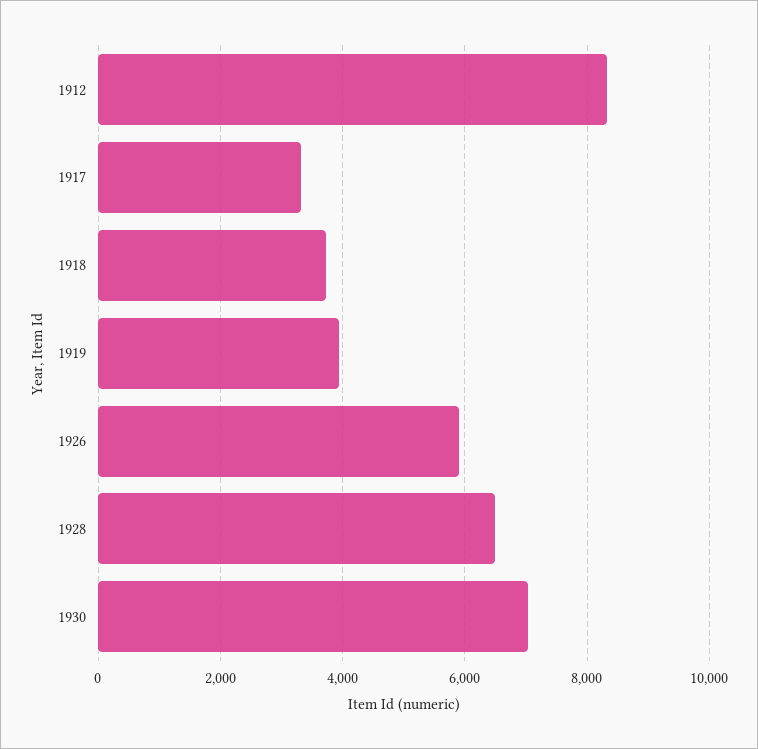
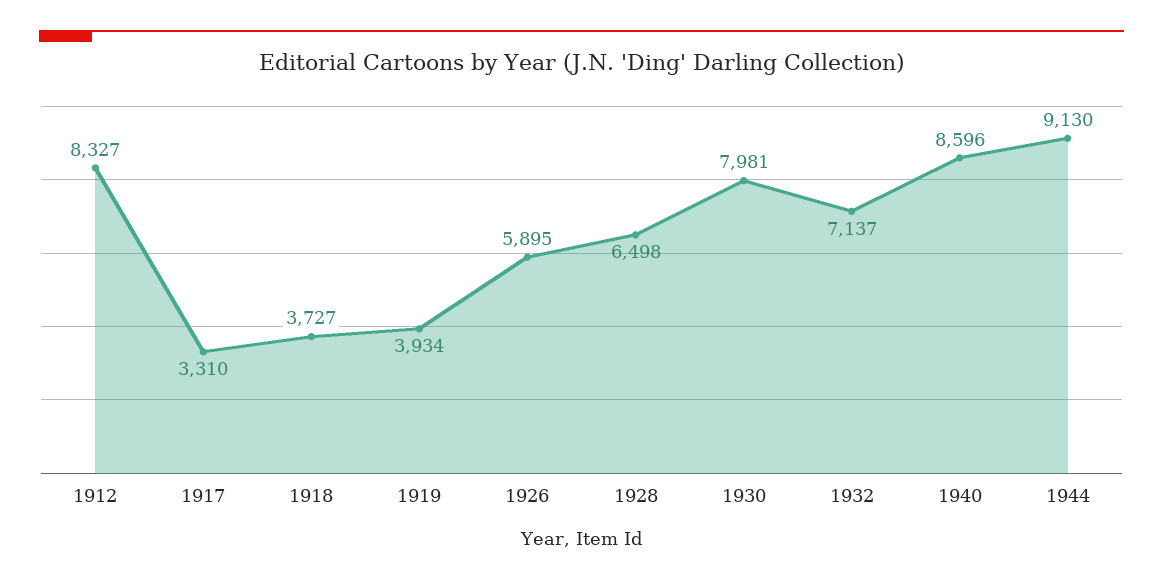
1930: 7000 -> 7981
1932: none -> 7137
1940: none -> 8596
1944: none -> 9130

